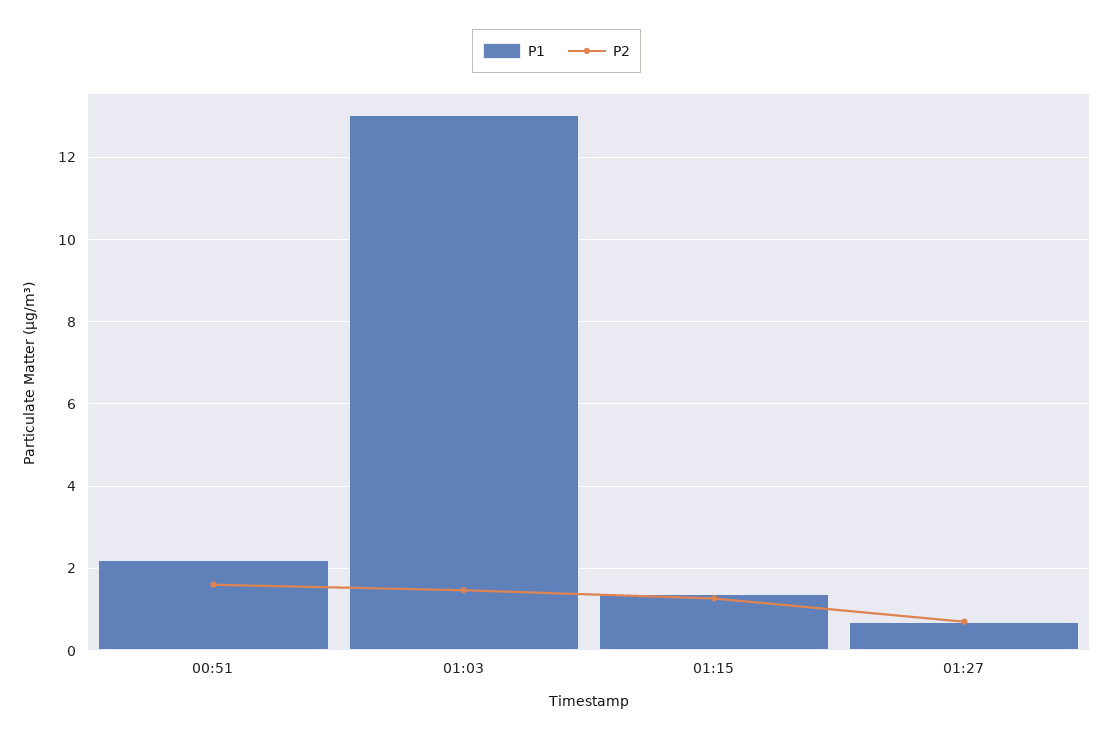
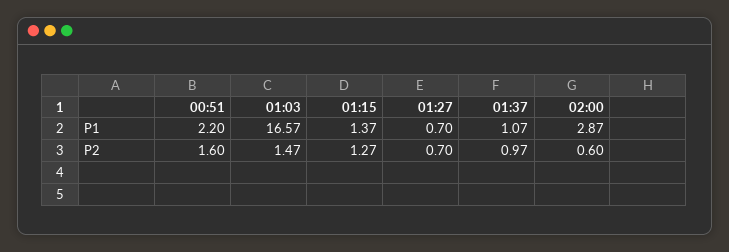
P1, 01:03: 13 -> 16.57
P1, 01:37: none -> 1.07
P1, 02:00: none -> 2.87
P2, 01:37: none -> 0.97
P2, 02:00: none -> 0.6

